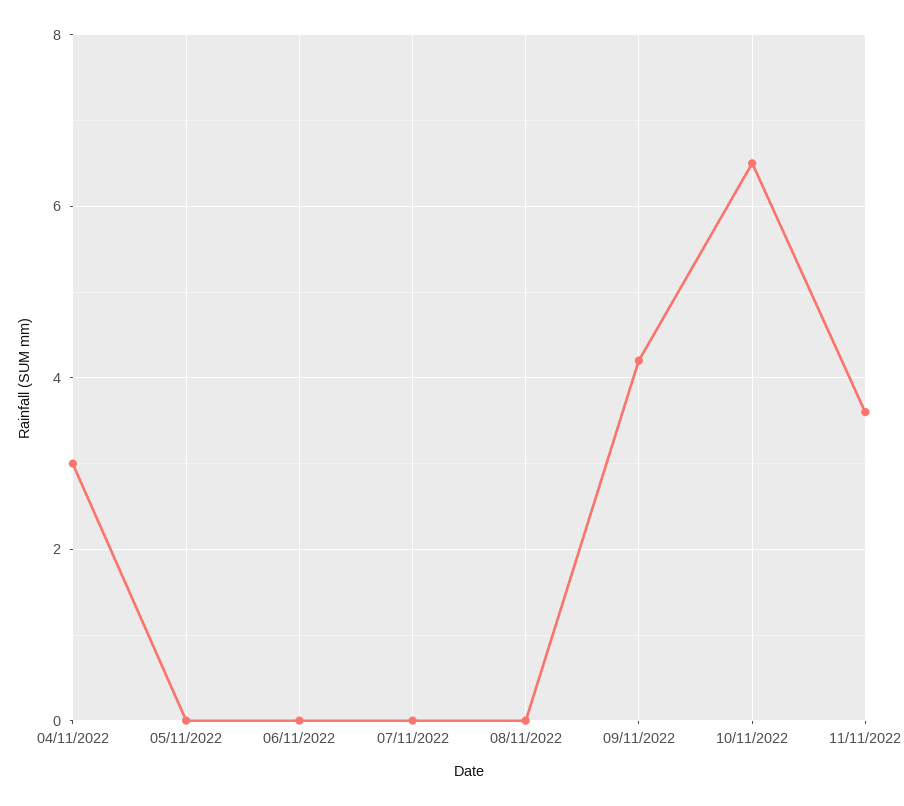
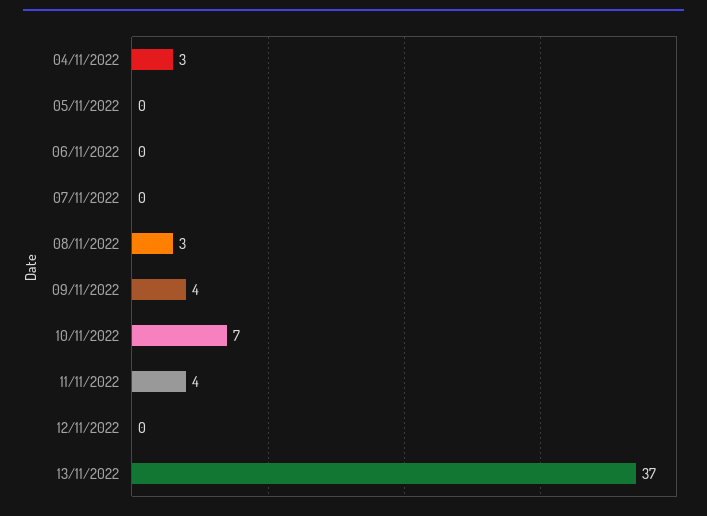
08/11/2022: 0 -> 3
12/11/2022: none -> 0
13/11/2022: none -> 37

